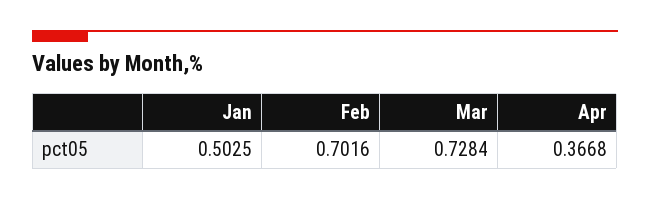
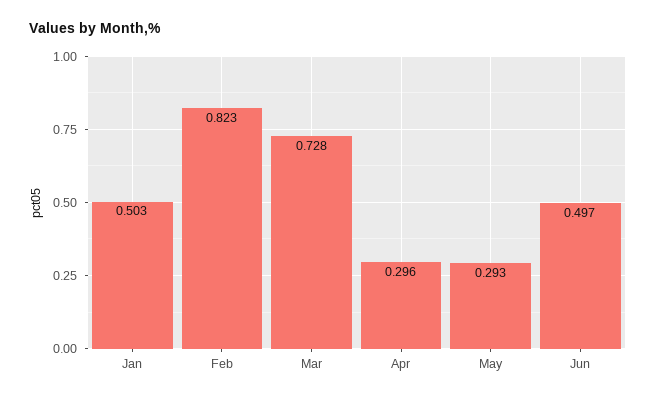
Feb: 0.7016 -> 0.823
Apr: 0.3668 -> 0.296
May: none -> 0.293
Jun: none -> 0.497

